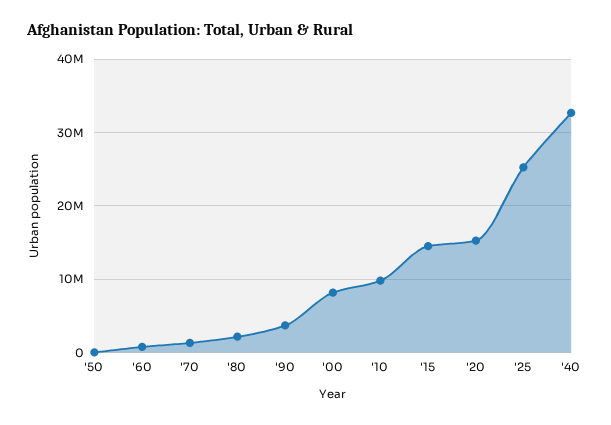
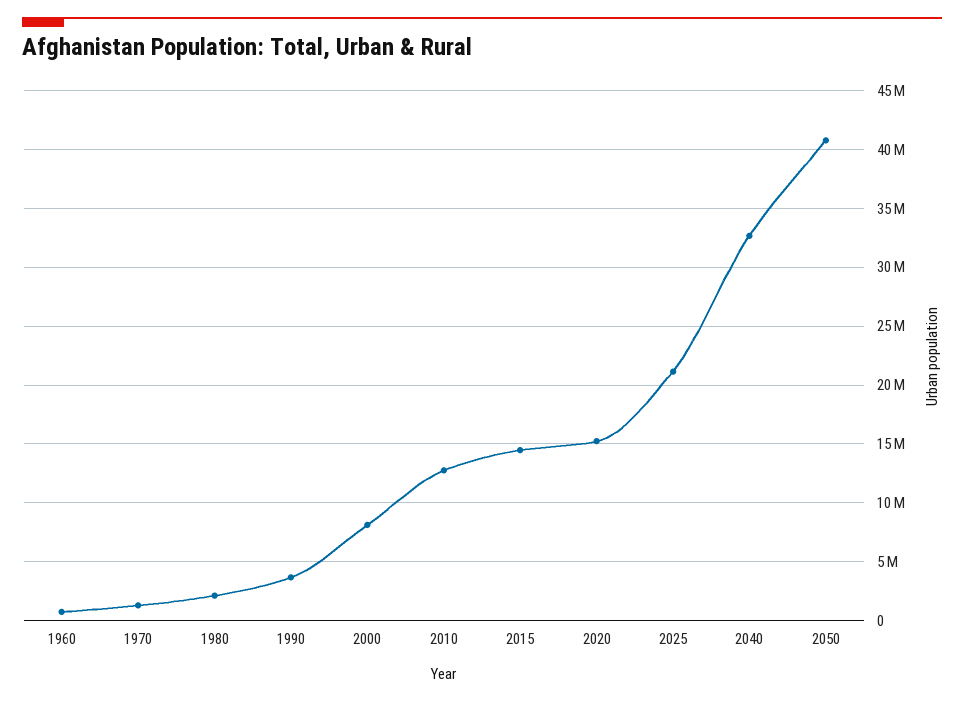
'50: 0 -> none
'10: 10000000 -> 13000000
'25: 25000000 -> 21000000
2050: none -> 41000000

